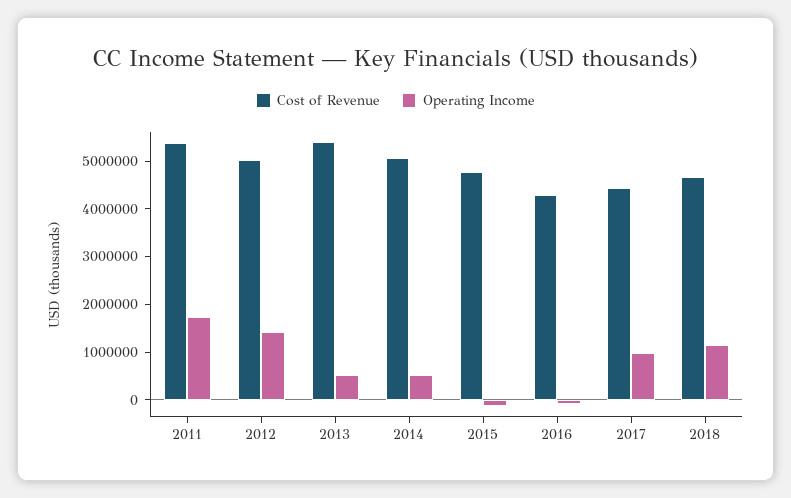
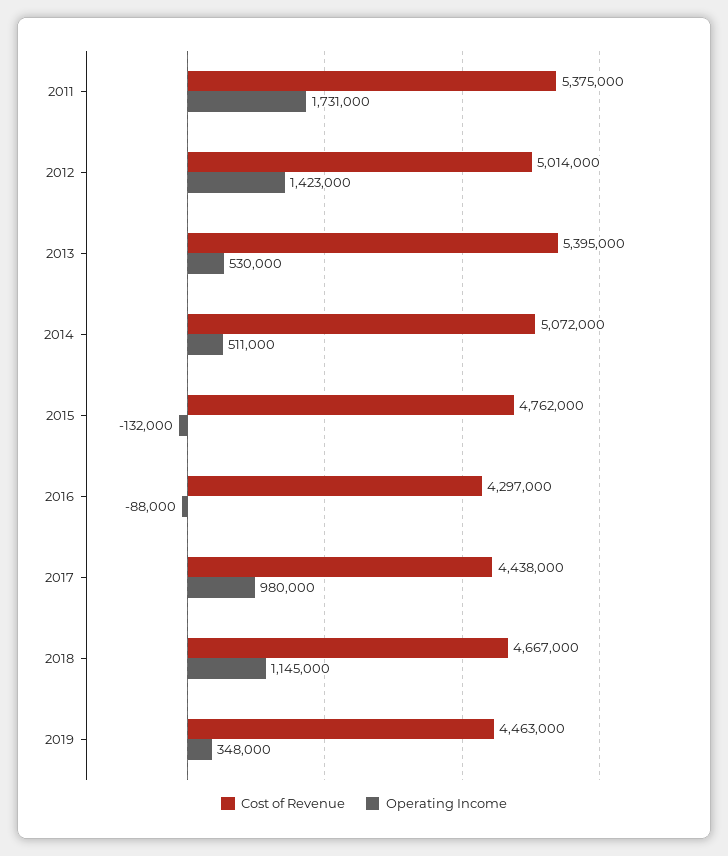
Cost of Revenue, 2019: none -> 4463000
Operating Income, 2019: none -> 348000

